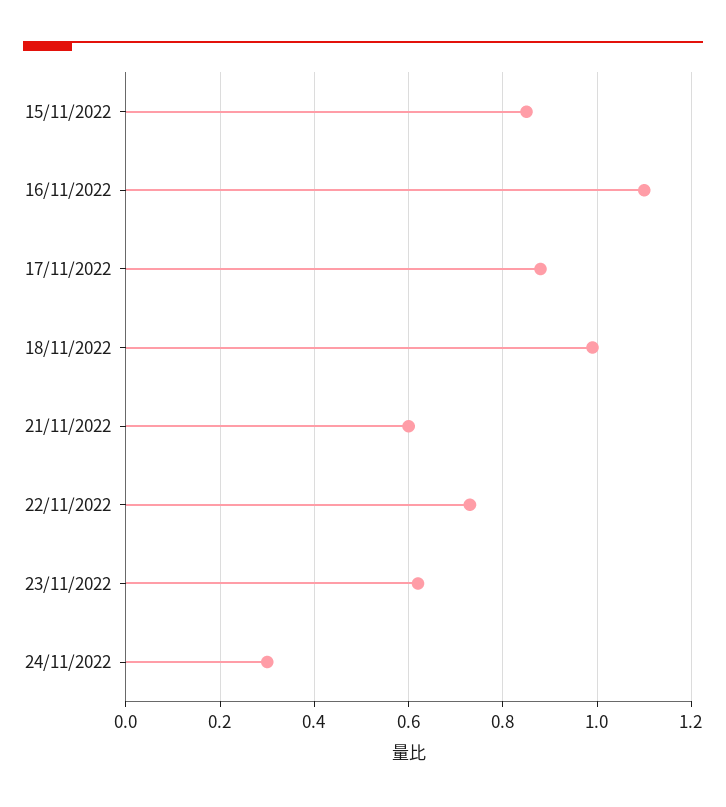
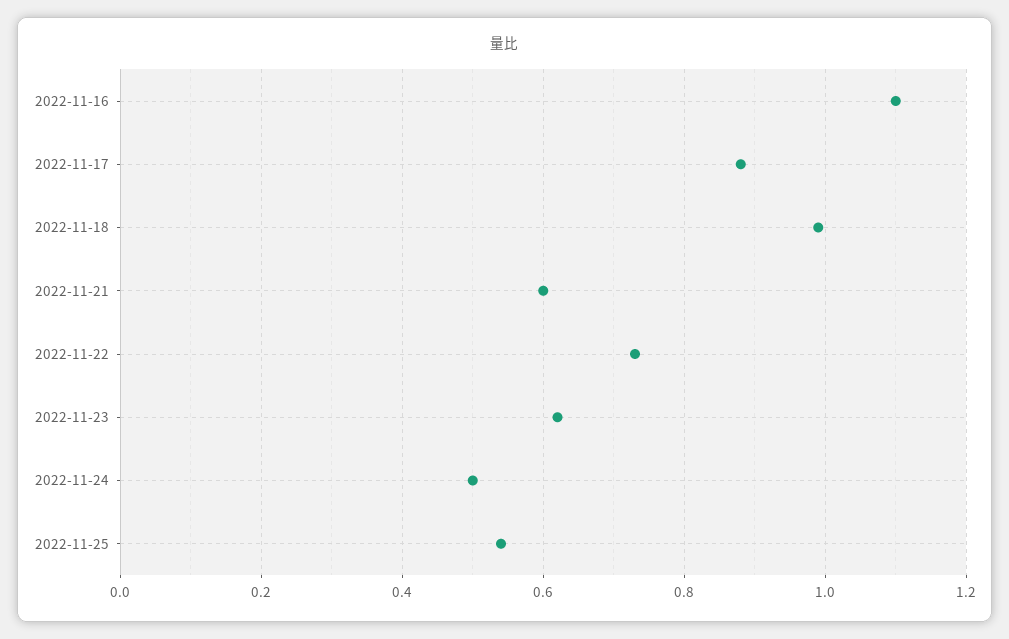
15/11/2022: 0.85 -> none
24/11/2022: 0.3 -> 0.5
2022-11-25: none -> 0.55

